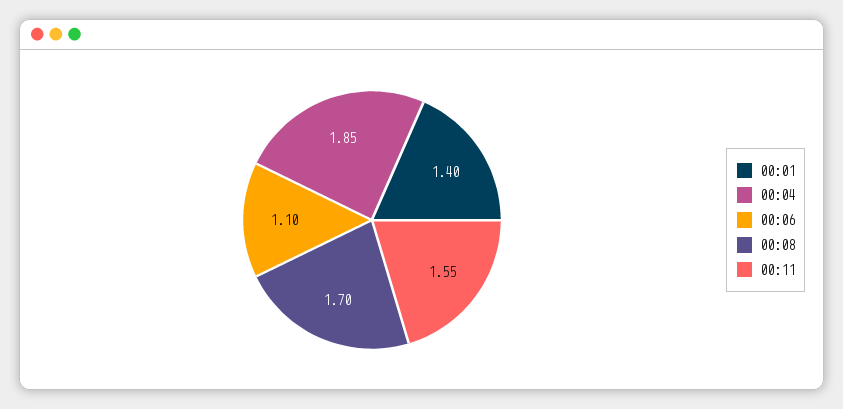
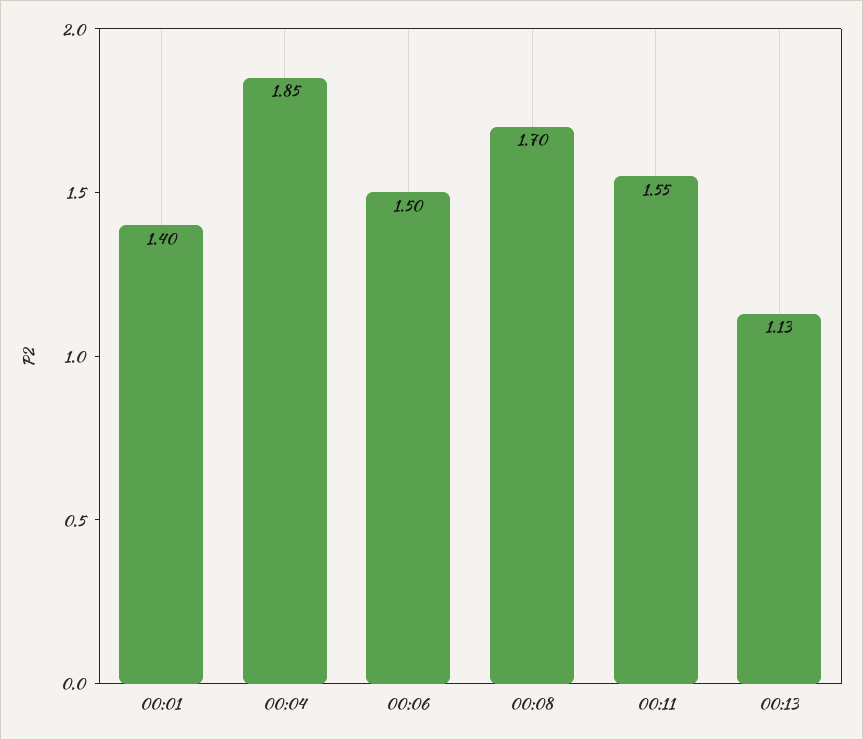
00:06: 1.1 -> 1.5
00:13: none -> 1.13

